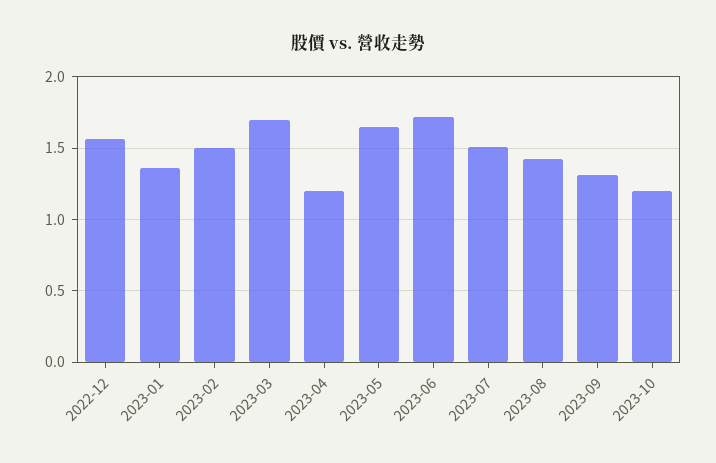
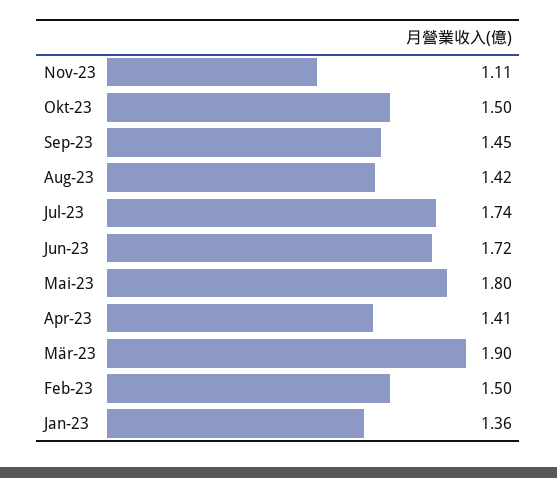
2022-12: 1.55 -> none
2023-03: 1.7 -> 1.9
2023-04: 1.2 -> 1.41
2023-05: 1.65 -> 1.8
2023-07: 1.5 -> 1.74
2023-09: 1.3 -> 1.45
2023-10: 1.2 -> 1.5
Nov-23: none -> 1.11

